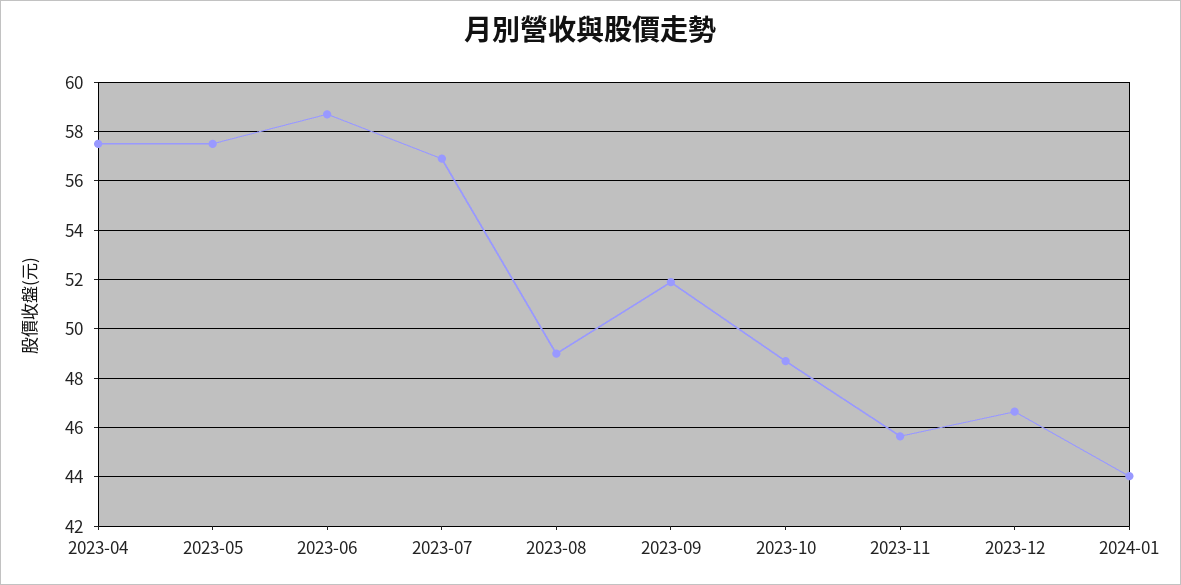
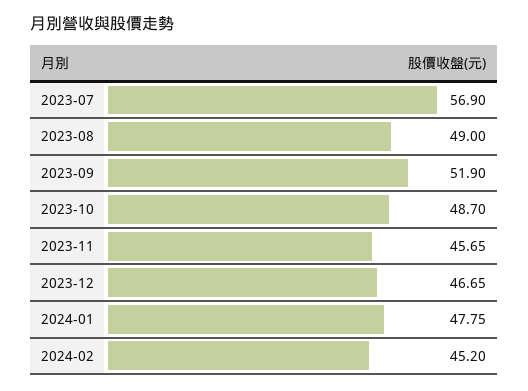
2023-04: 57.5 -> none
2023-05: 57.5 -> none
2023-06: 58.75 -> none
2024-01: 44 -> 47.75
2024-02: none -> 45.2

